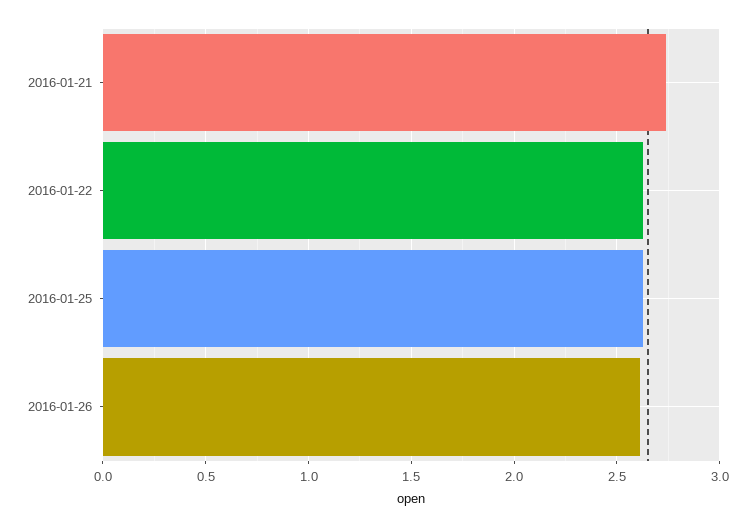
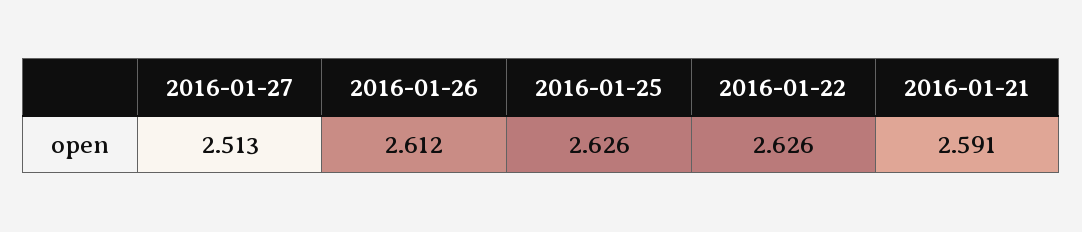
2016-01-21: 2.75 -> 2.591
2016-01-27: none -> 2.513

